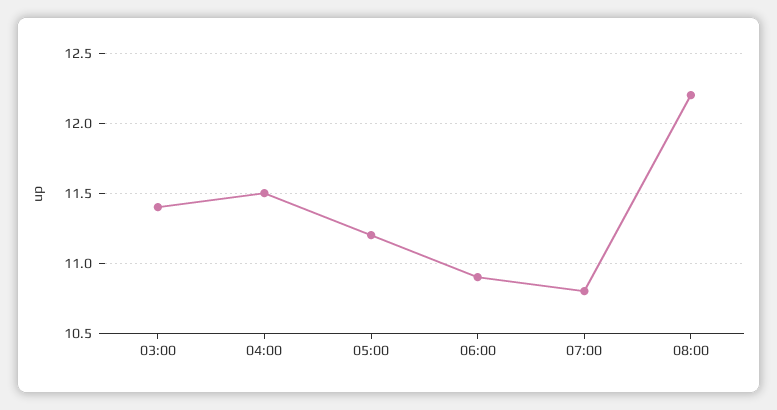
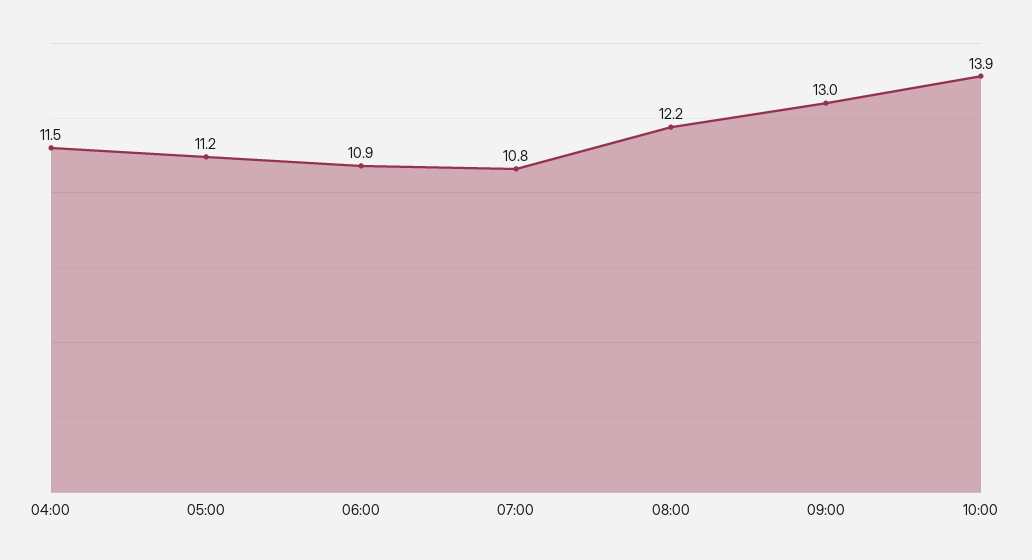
03:00: 11.4 -> none
09:00: none -> 13
10:00: none -> 13.9

